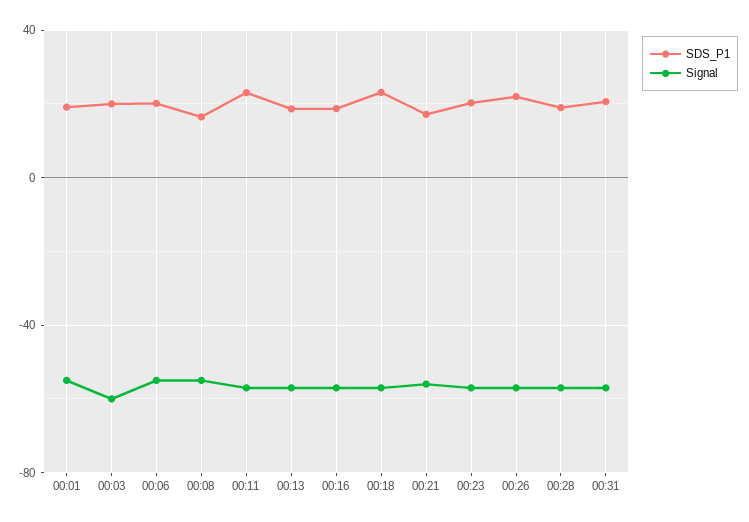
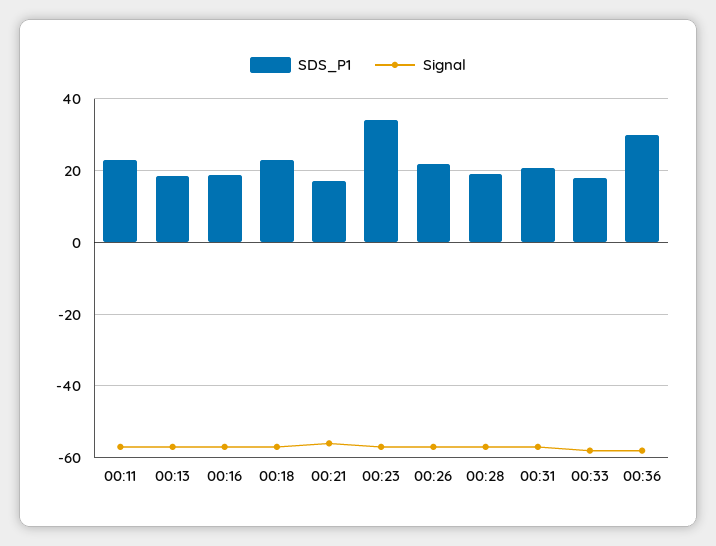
SDS_P1, 00:01: 20 -> none
Signal, 00:01: -55 -> none
SDS_P1, 00:03: 20 -> none
Signal, 00:03: -60 -> none
SDS_P1, 00:06: 20 -> none
Signal, 00:06: -55 -> none
SDS_P1, 00:08: 15 -> none
Signal, 00:08: -55 -> none
SDS_P1, 00:23: 20 -> 34
SDS_P1, 00:33: none -> 18
Signal, 00:33: none -> -58
SDS_P1, 00:36: none -> 30
Signal, 00:36: none -> -58

